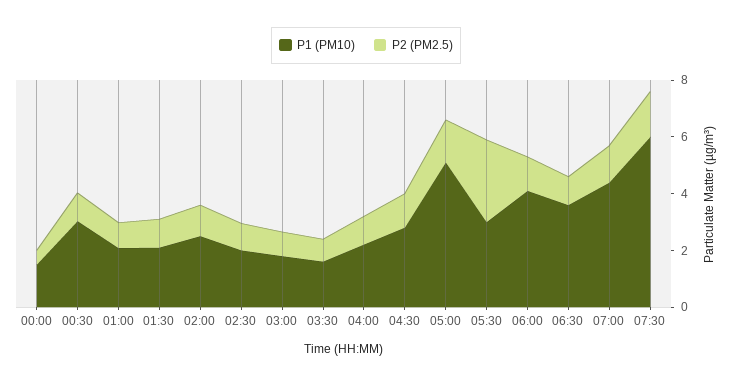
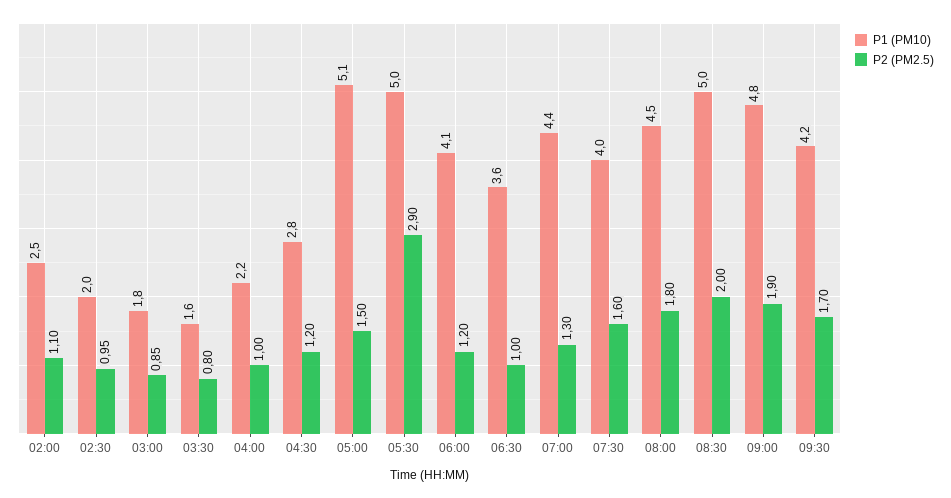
P1 (PM10), 00:00: 1.5 -> none
P2 (PM2.5), 00:00: 0.5 -> none
P1 (PM10), 00:30: 3 -> none
P2 (PM2.5), 00:30: 1 -> none
P1 (PM10), 01:00: 2 -> none
P2 (PM2.5), 01:00: 1 -> none
P1 (PM10), 01:30: 2 -> none
P2 (PM2.5), 01:30: 1 -> none
P1 (PM10), 05:30: 3 -> 5
P1 (PM10), 07:30: 6 -> 4
P1 (PM10), 08:00: none -> 4.5
P2 (PM2.5), 08:00: none -> 1.8
P1 (PM10), 08:30: none -> 5
P2 (PM2.5), 08:30: none -> 2
P1 (PM10), 09:00: none -> 4.8
P2 (PM2.5), 09:00: none -> 1.9
P1 (PM10), 09:30: none -> 4.2
P2 (PM2.5), 09:30: none -> 1.7

